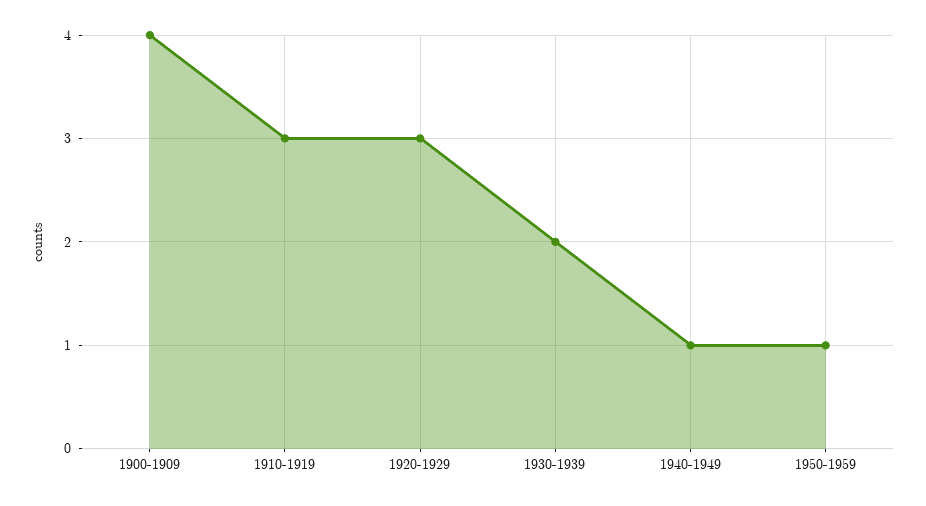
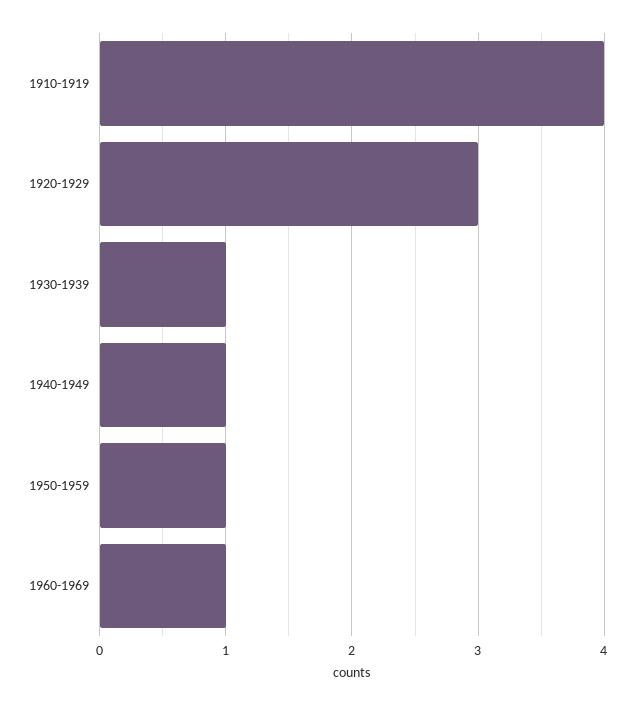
1900-1909: 4 -> none
1910-1919: 3 -> 4
1930-1939: 2 -> 1
1960-1969: none -> 1

